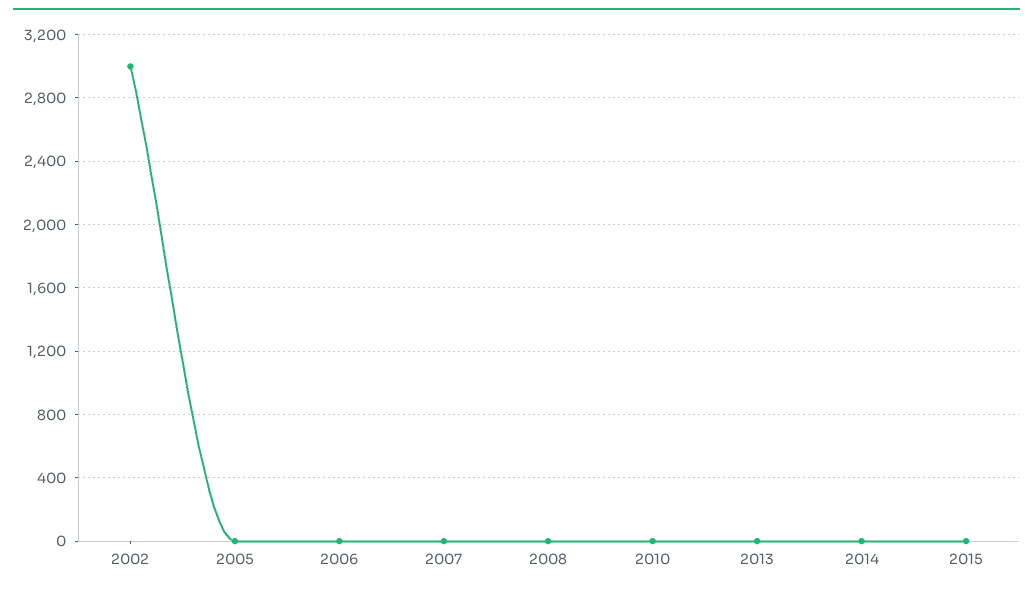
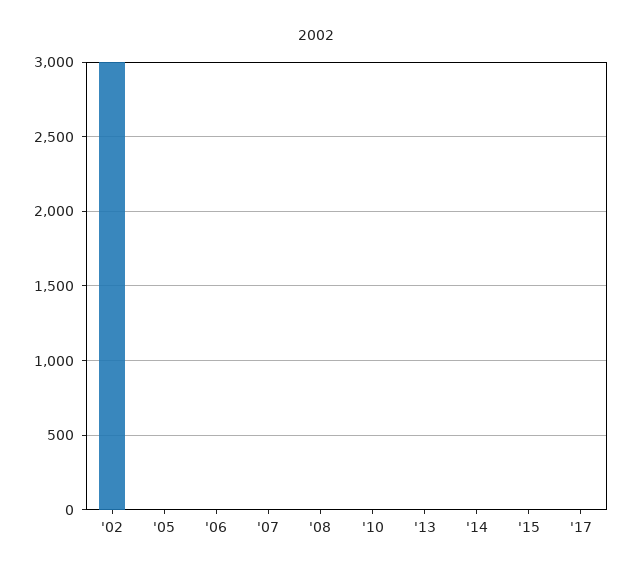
'17: none -> 0

